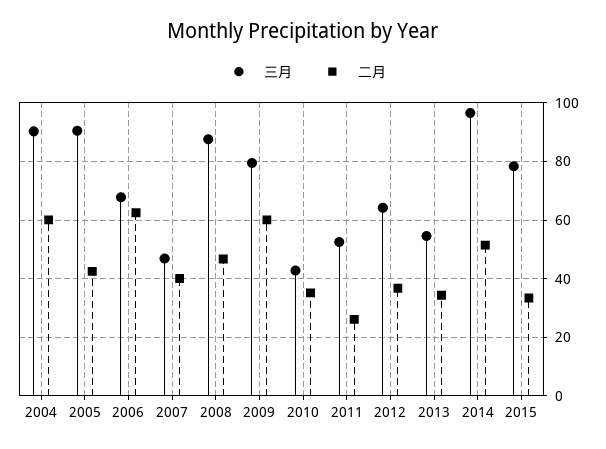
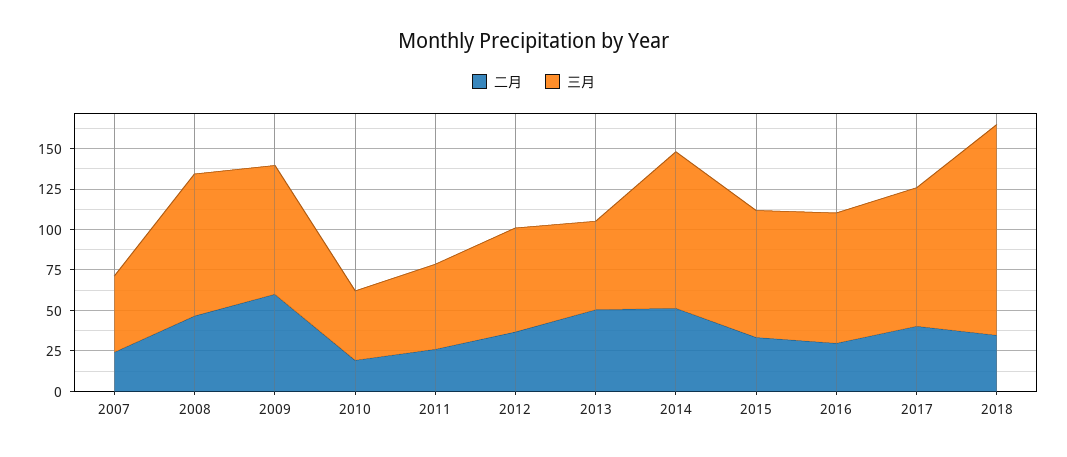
三月, 2004: 90 -> none
二月, 2004: 60 -> none
三月, 2005: 90 -> none
二月, 2005: 42.5 -> none
三月, 2006: 67.5 -> none
二月, 2006: 62.5 -> none
二月, 2007: 40 -> 25
二月, 2010: 35 -> 20
二月, 2013: 35 -> 50
二月, 2016: none -> 30
三月, 2016: none -> 80
二月, 2017: none -> 40
三月, 2017: none -> 85
二月, 2018: none -> 35
三月, 2018: none -> 130

